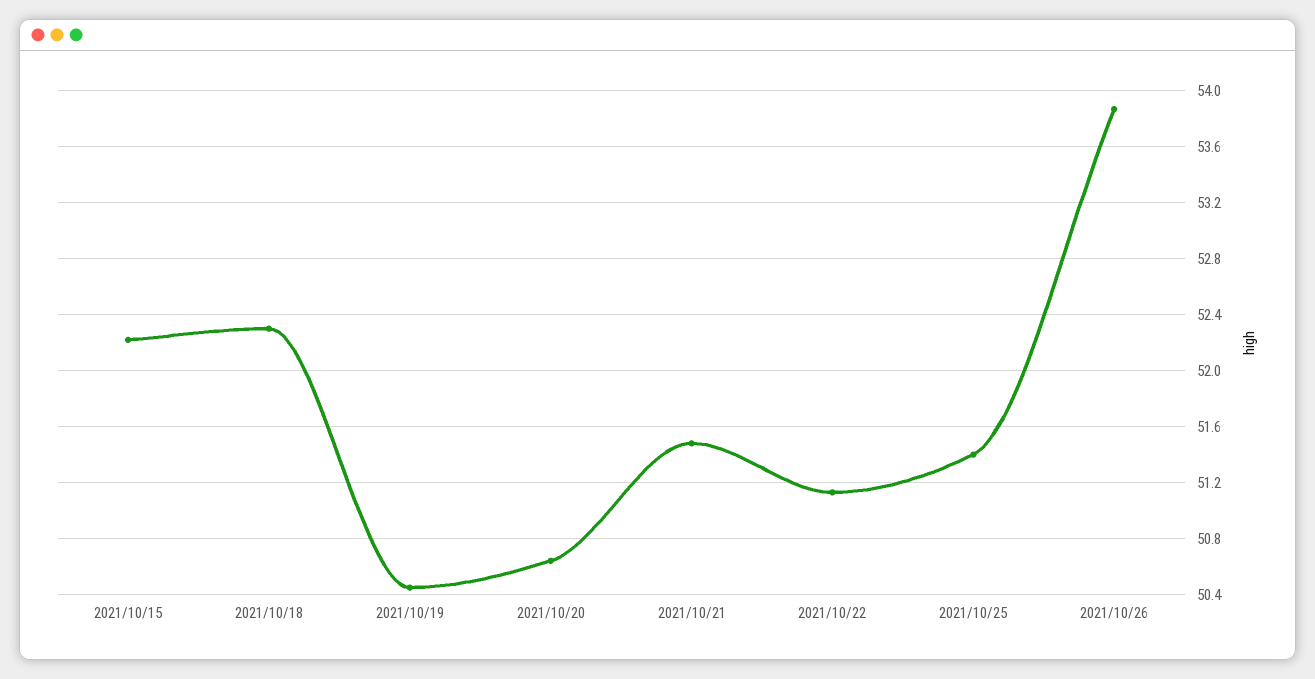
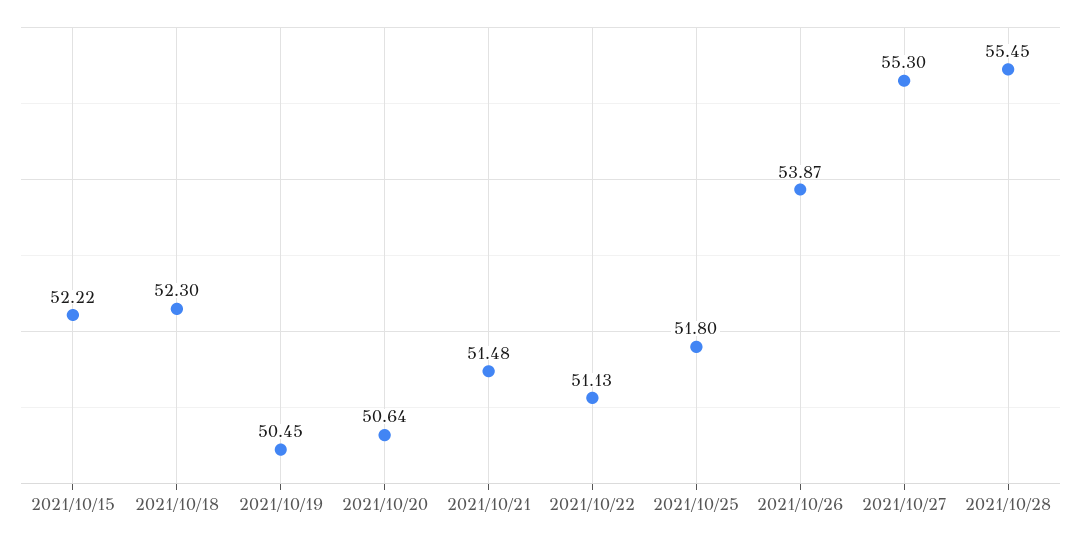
2021/10/25: 51.4 -> 51.8
2021/10/27: none -> 55.3
2021/10/28: none -> 55.45

